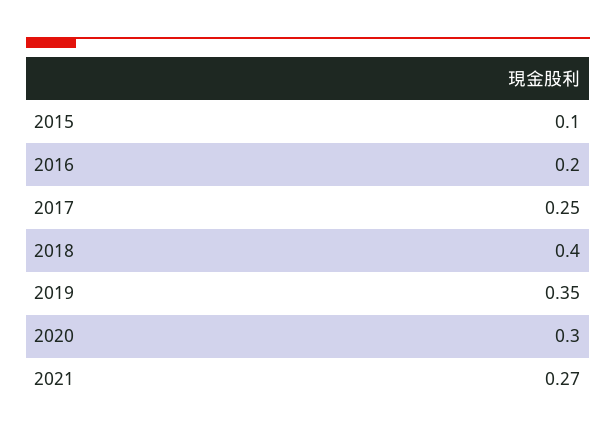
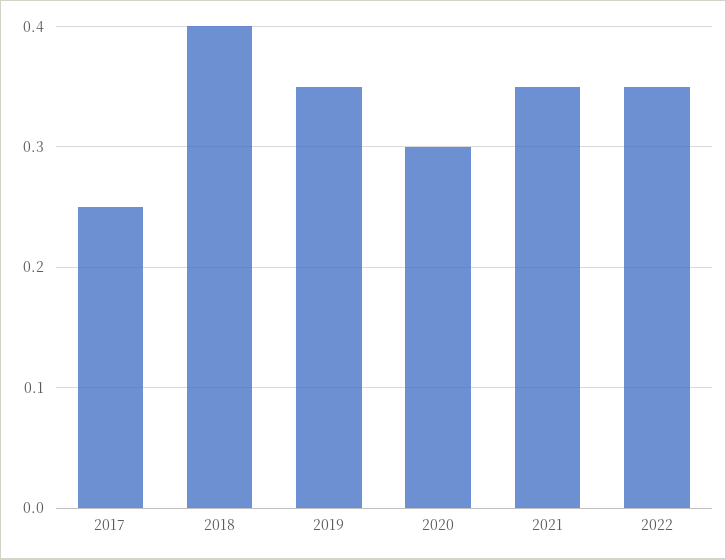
2015: 0.1 -> none
2016: 0.2 -> none
2021: 0.27 -> 0.35
2022: none -> 0.35

